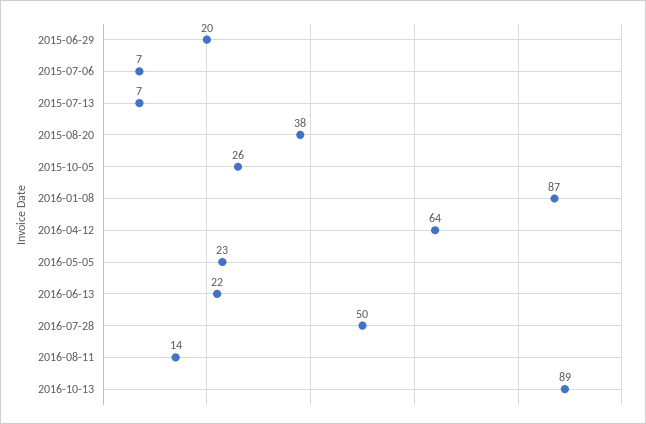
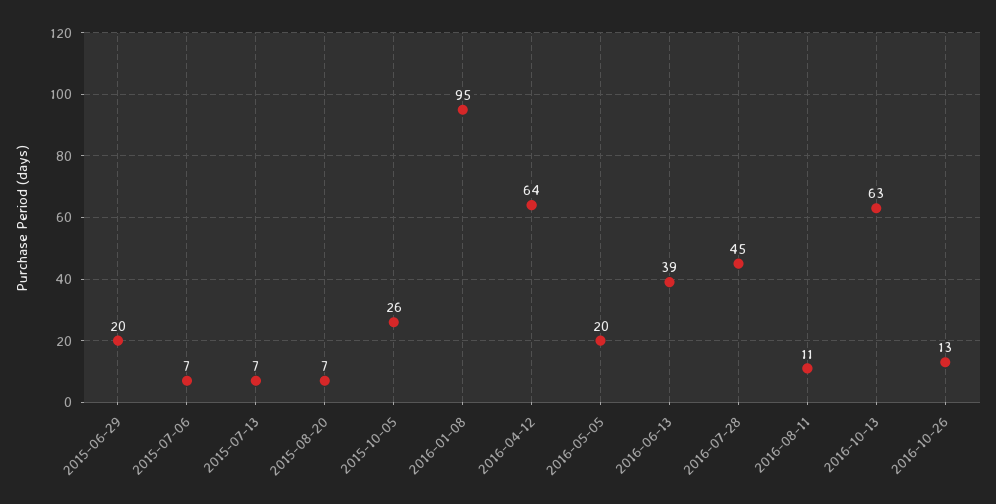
2015-08-20: 38 -> 7
2016-01-08: 87 -> 95
2016-05-05: 23 -> 20
2016-06-13: 22 -> 39
2016-07-28: 50 -> 45
2016-08-11: 14 -> 11
2016-10-13: 89 -> 63
2016-10-26: none -> 13

